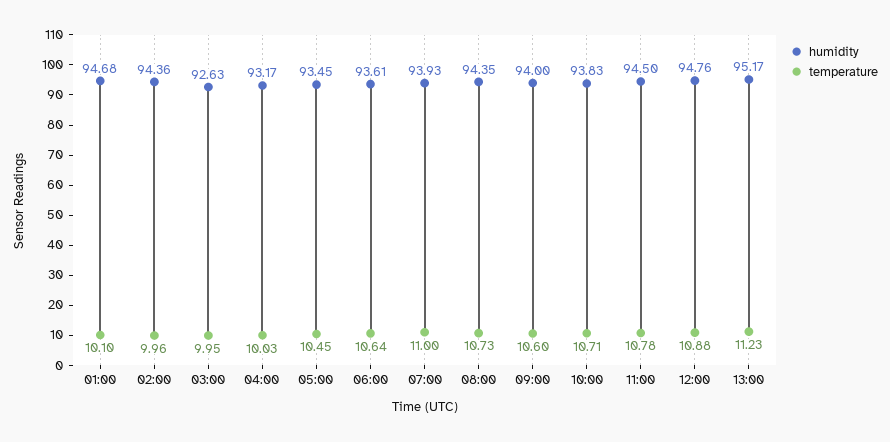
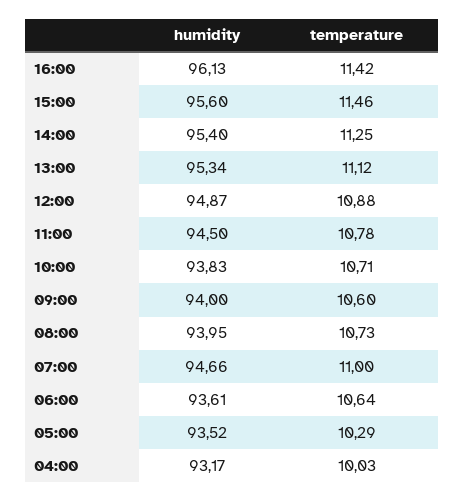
humidity, 01:00: 94.68 -> none
temperature, 01:00: 10.1 -> none
humidity, 02:00: 94.36 -> none
temperature, 02:00: 9.96 -> none
humidity, 03:00: 92.63 -> none
temperature, 03:00: 9.95 -> none
humidity, 05:00: 93.45 -> 93.52
temperature, 05:00: 10.45 -> 10.29
humidity, 07:00: 93.93 -> 94.66
humidity, 08:00: 94.35 -> 93.95
humidity, 12:00: 94.76 -> 94.87
humidity, 13:00: 95.17 -> 95.34
temperature, 13:00: 11.23 -> 11.12
humidity, 16:00: none -> 96.13
temperature, 16:00: none -> 11.42
humidity, 15:00: none -> 95.6
temperature, 15:00: none -> 11.46
humidity, 14:00: none -> 95.4
temperature, 14:00: none -> 11.25

